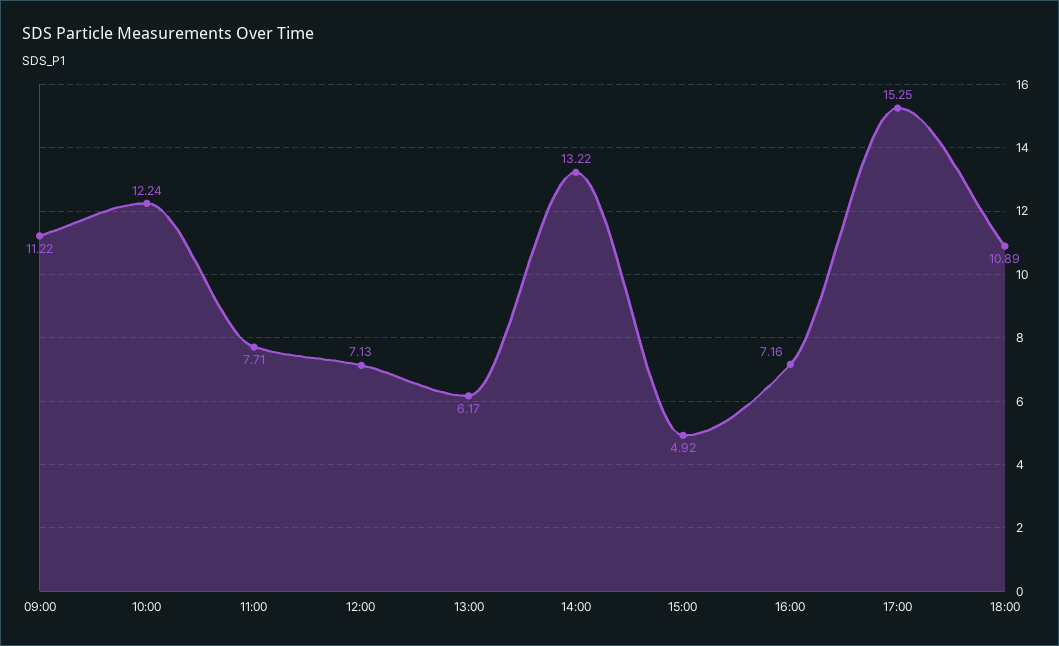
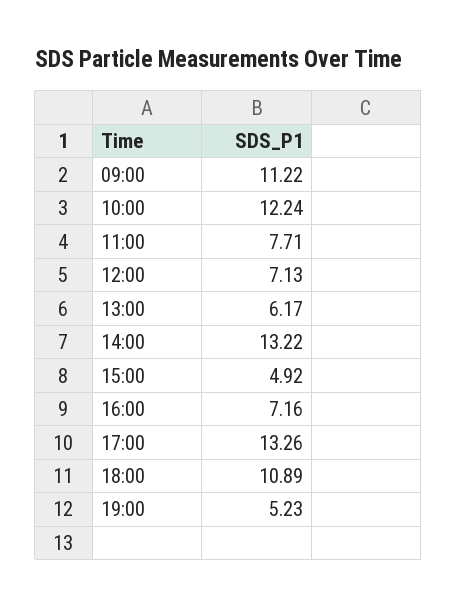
17:00: 15.25 -> 13.26
19:00: none -> 5.23

